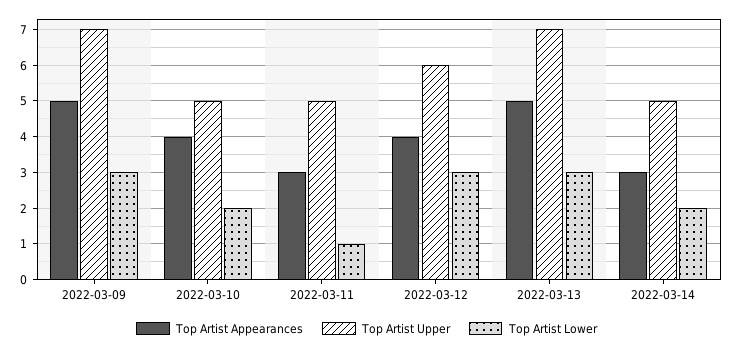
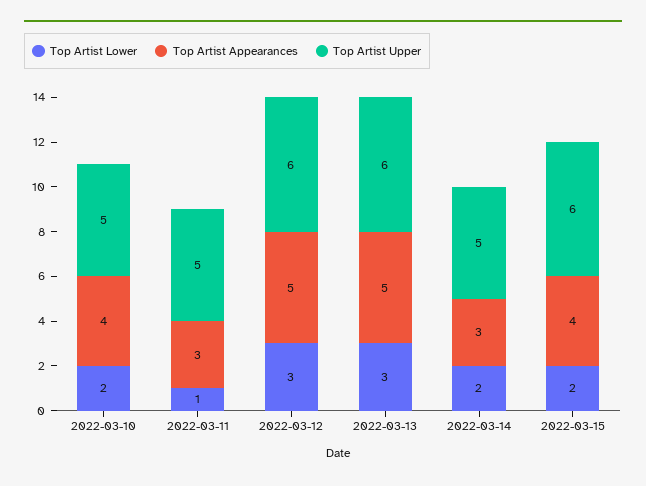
Top Artist Appearances, 2022-03-09: 5 -> none
Top Artist Upper, 2022-03-09: 7 -> none
Top Artist Lower, 2022-03-09: 3 -> none
Top Artist Appearances, 2022-03-12: 4 -> 5
Top Artist Upper, 2022-03-13: 7 -> 6
Top Artist Lower, 2022-03-15: none -> 2
Top Artist Appearances, 2022-03-15: none -> 4
Top Artist Upper, 2022-03-15: none -> 6

